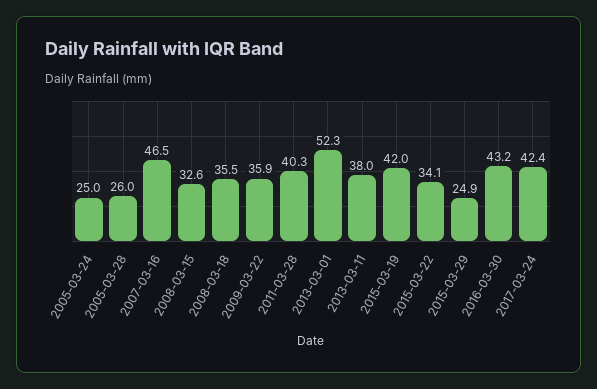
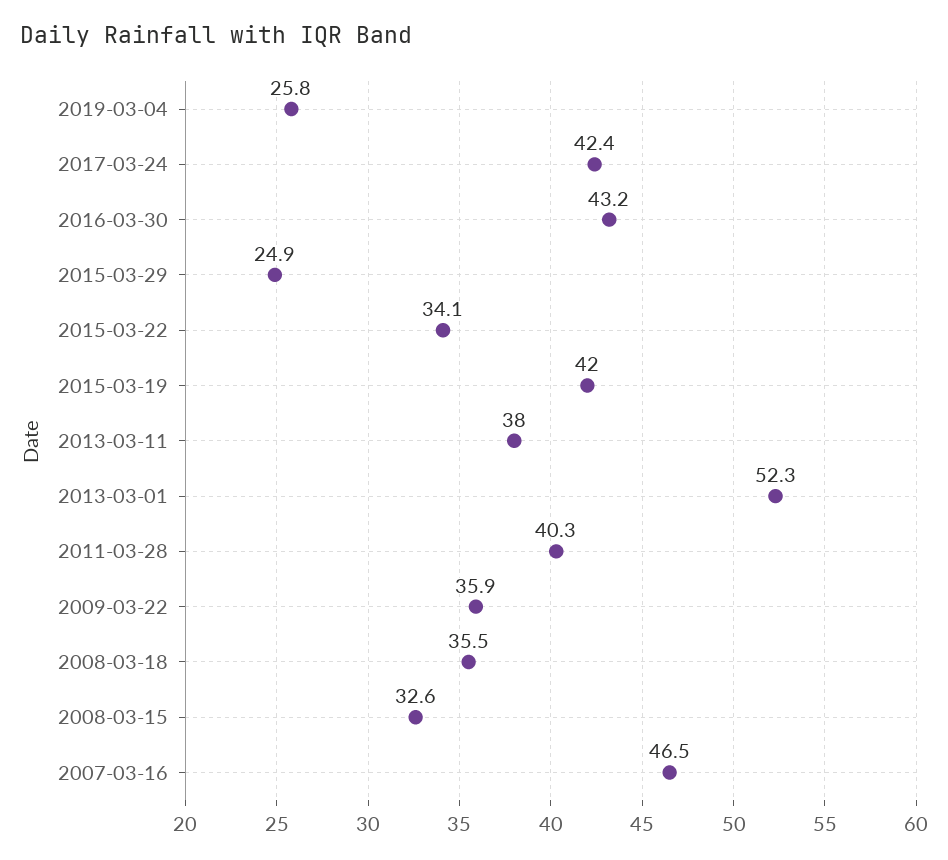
2005-03-24: 25 -> none
2005-03-28: 26 -> none
2019-03-04: none -> 25.8

